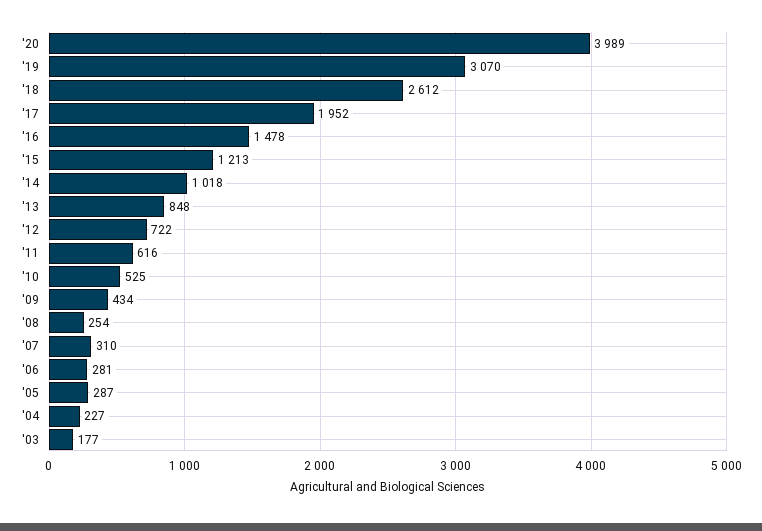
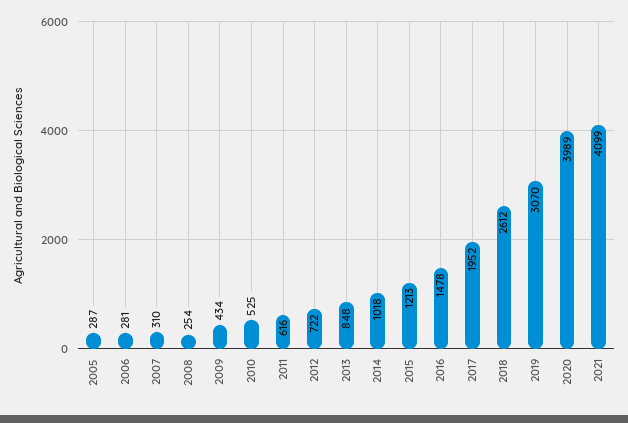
'04: 227 -> none
'03: 177 -> none
2021: none -> 4099

